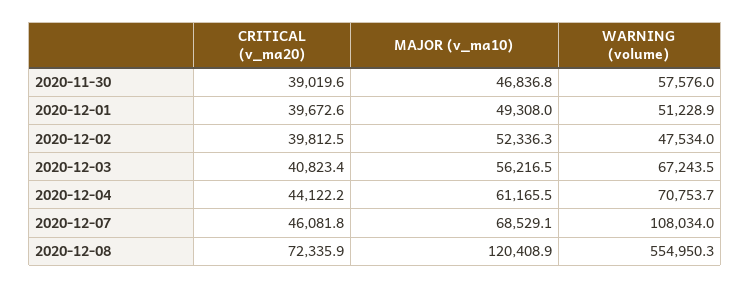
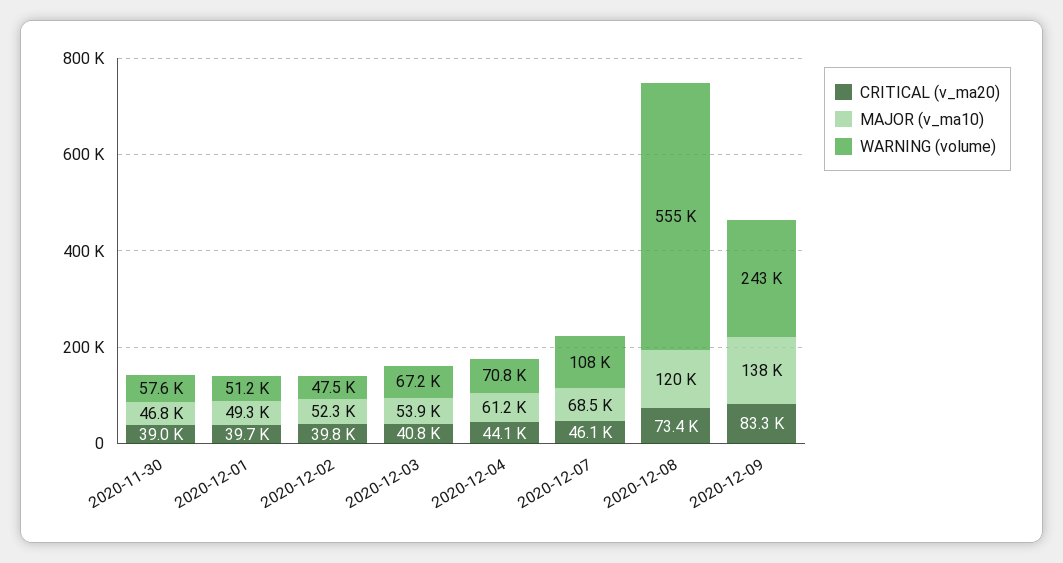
MAJOR (v_ma10), 2020-12-03: 56216.5 -> 53900
CRITICAL (v_ma20), 2020-12-08: 72335.9 -> 73400
CRITICAL (v_ma20), 2020-12-09: none -> 83300
MAJOR (v_ma10), 2020-12-09: none -> 138000
WARNING (volume), 2020-12-09: none -> 243000

